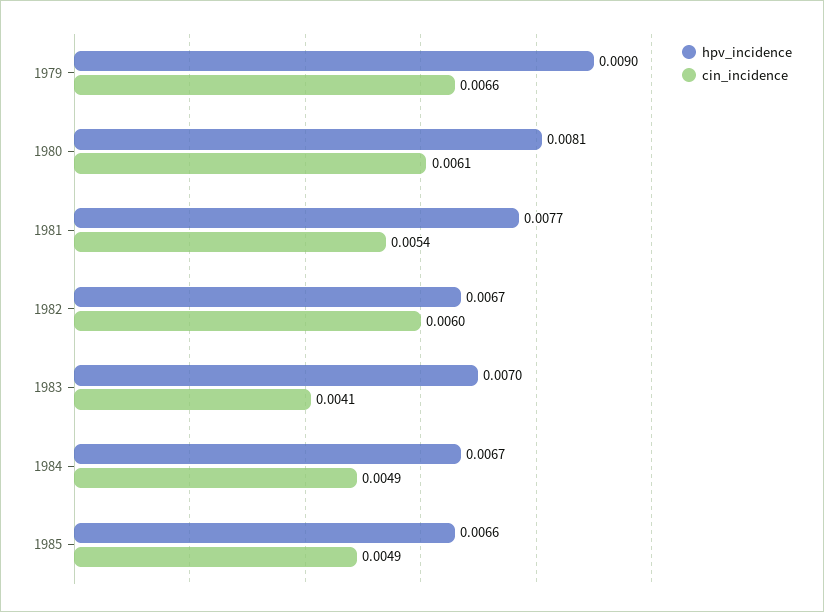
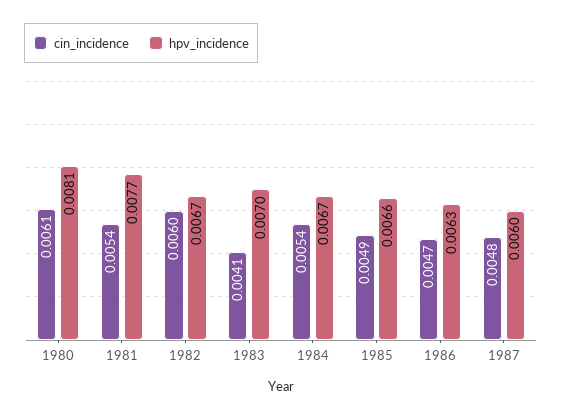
hpv_incidence, 1979: 0.009 -> none
cin_incidence, 1979: 0.0066 -> none
cin_incidence, 1984: 0.0049 -> 0.0054
cin_incidence, 1986: none -> 0.0047
hpv_incidence, 1986: none -> 0.0063
cin_incidence, 1987: none -> 0.0048
hpv_incidence, 1987: none -> 0.006

